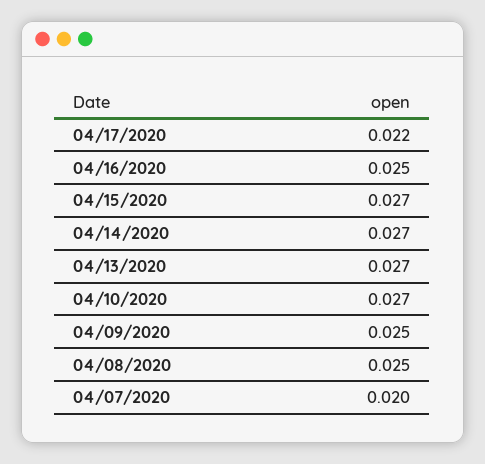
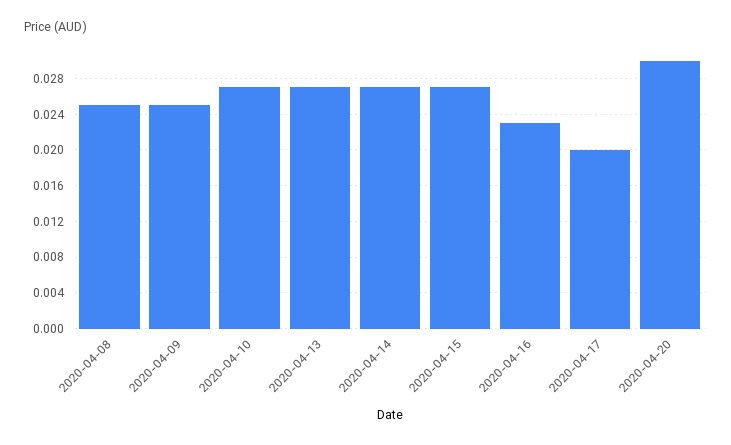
04/17/2020: 0.022 -> 0.02
04/16/2020: 0.025 -> 0.023
04/07/2020: 0.02 -> none
2020-04-20: none -> 0.03

